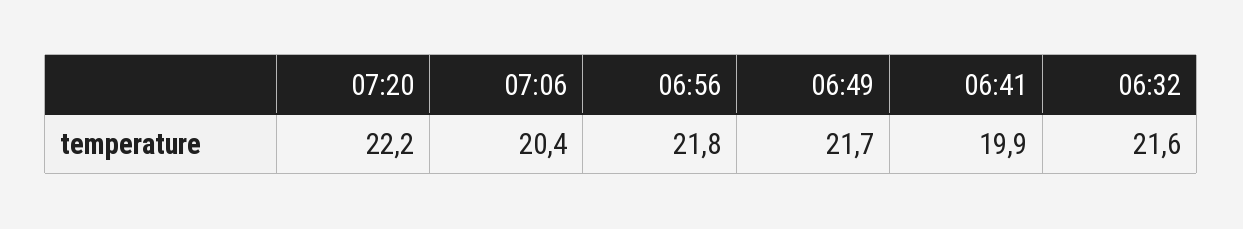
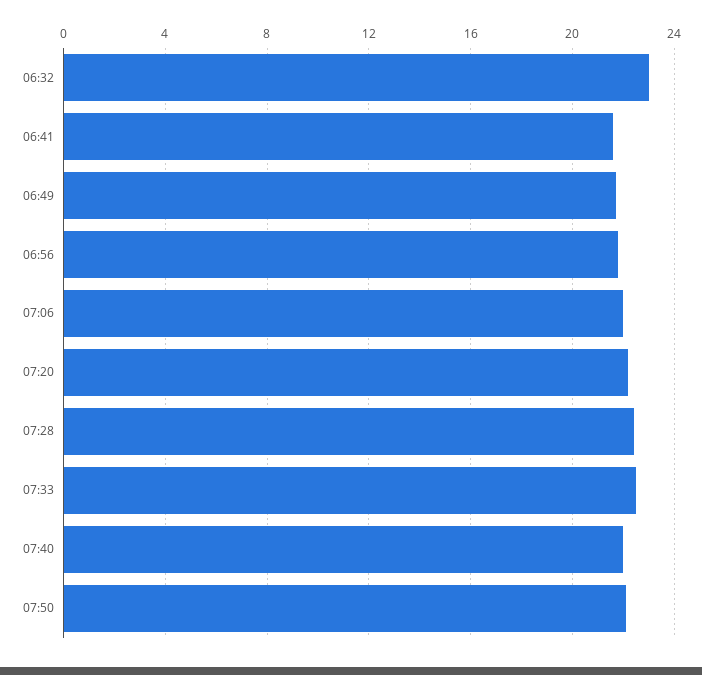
07:06: 20.4 -> 22
06:41: 19.9 -> 21.5
06:32: 21.6 -> 23
07:28: none -> 22.5
07:33: none -> 22.5
07:40: none -> 22
07:50: none -> 22

